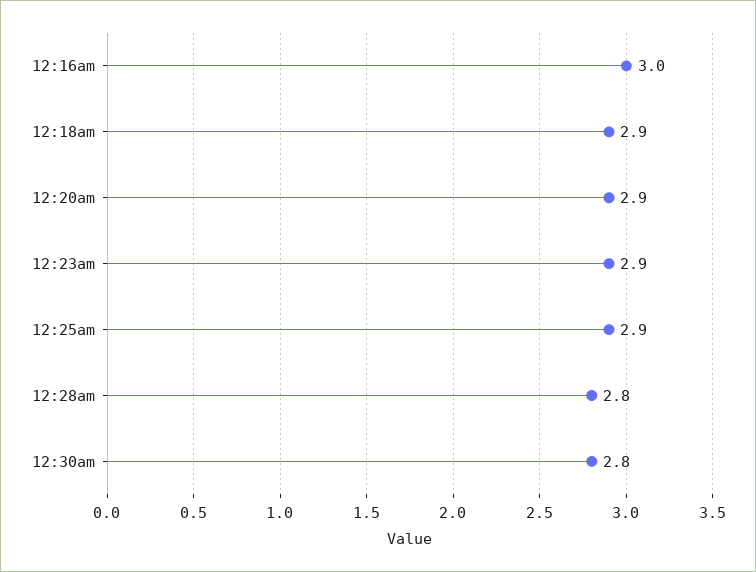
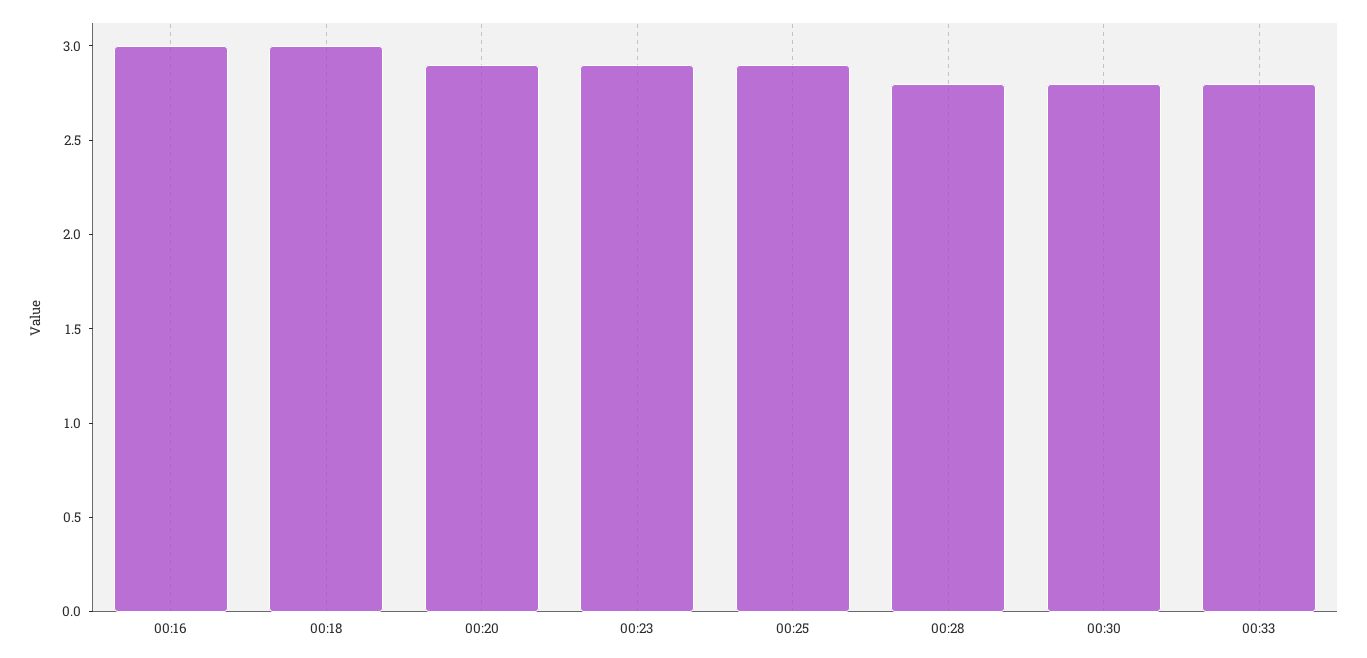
12:18am: 2.9 -> 3
00:33: none -> 2.8

